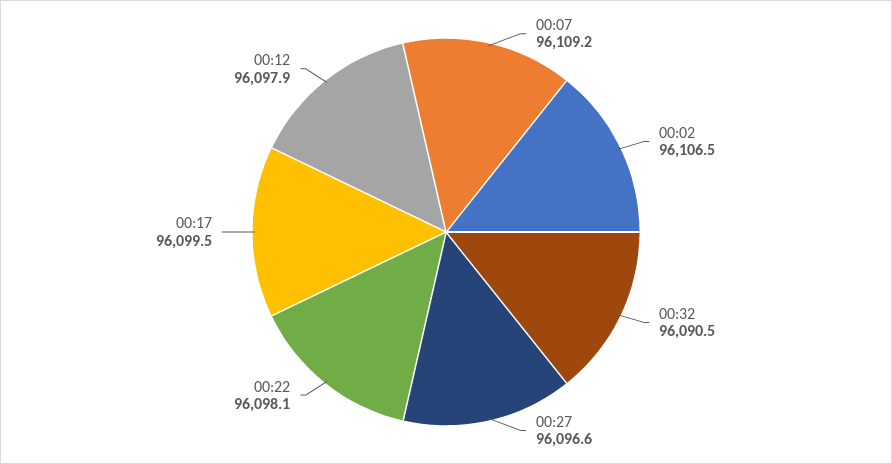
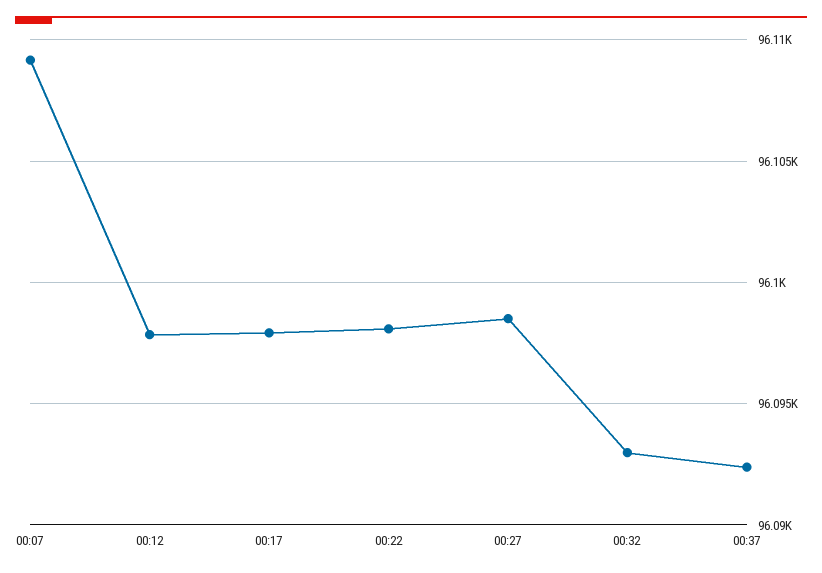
00:02: 96106.5 -> none
00:32: 96090.5 -> 96093
00:27: 96096.6 -> 96098.5
00:17: 96099.5 -> 96098
00:37: none -> 96092.5

